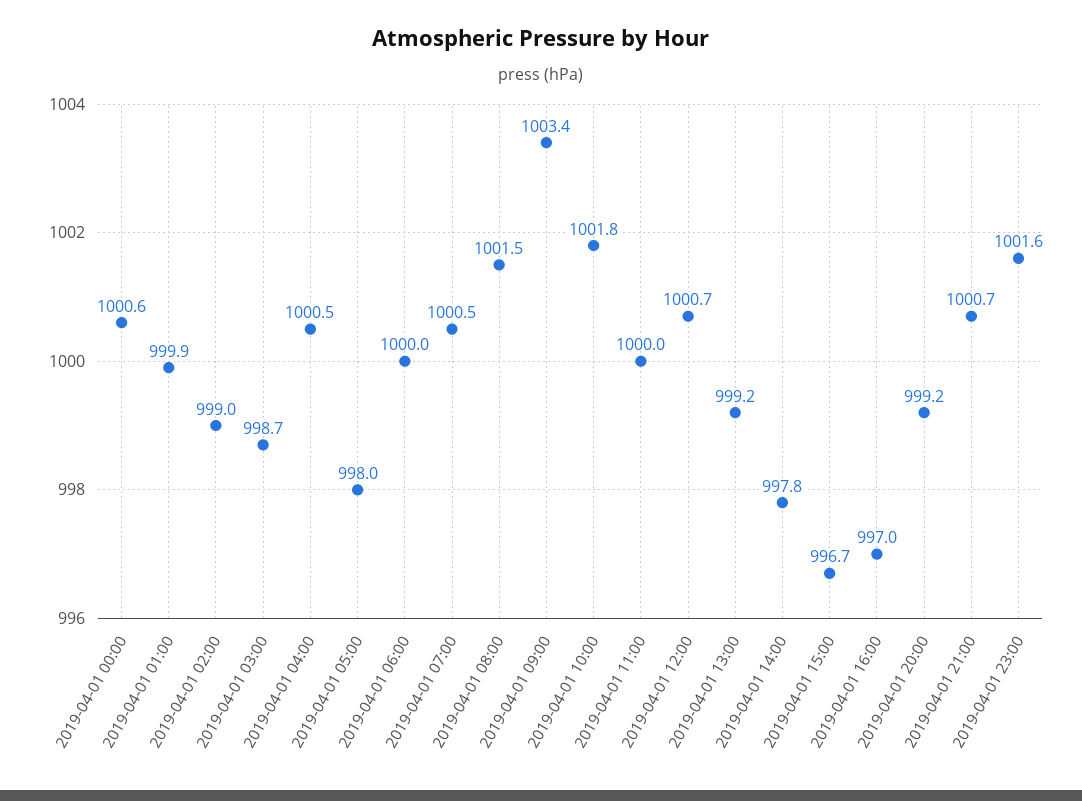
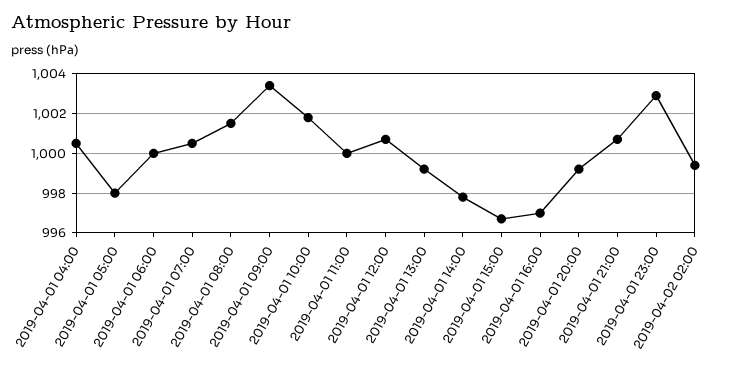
2019-04-01 00:00: 1000.6 -> none
2019-04-01 01:00: 999.9 -> none
2019-04-01 02:00: 999 -> none
2019-04-01 03:00: 998.7 -> none
2019-04-01 23:00: 1001.6 -> 1003
2019-04-02 02:00: none -> 999.5

